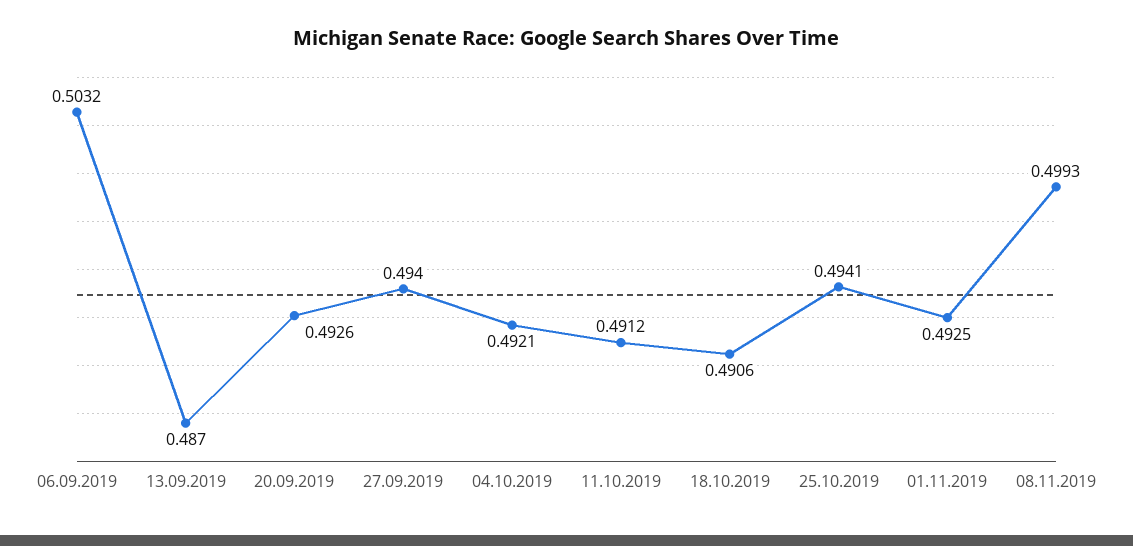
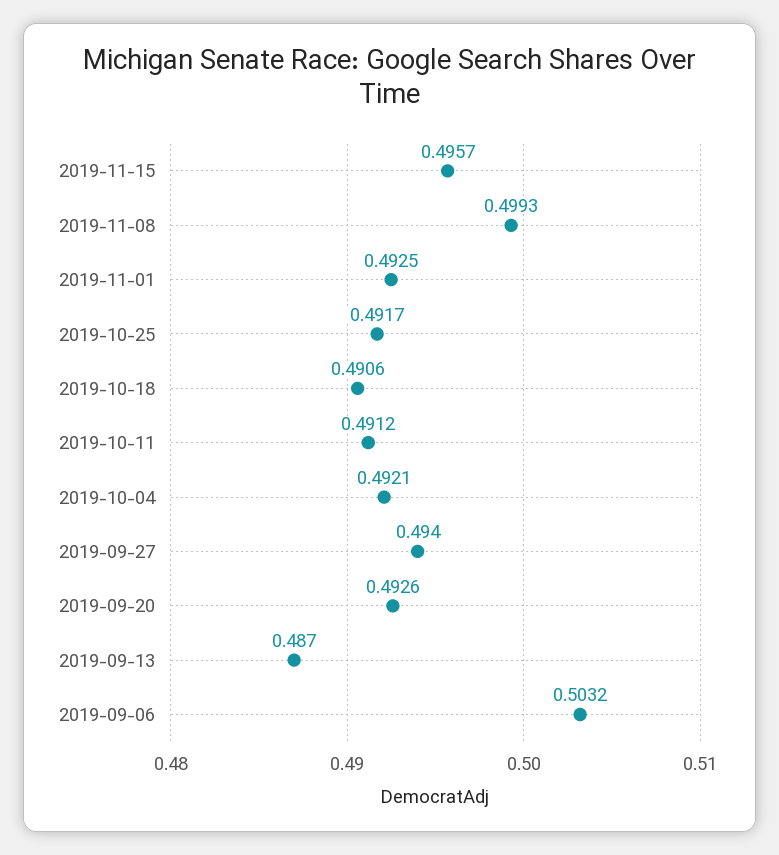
25.10.2019: 0.4941 -> 0.4917
2019-11-15: none -> 0.4957

